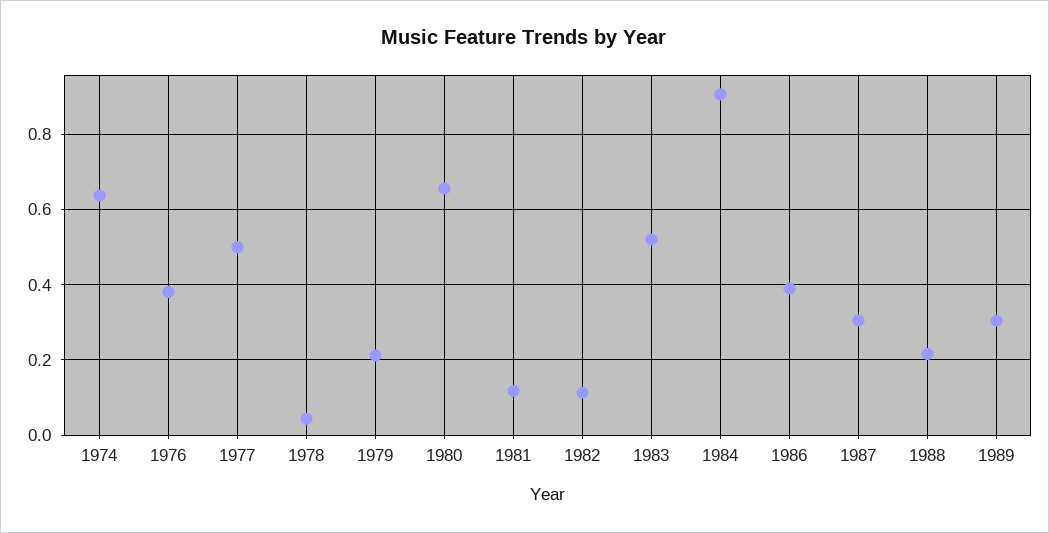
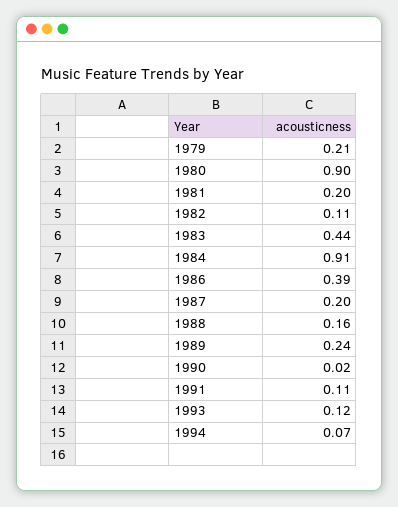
1974: 0.64 -> none
1976: 0.38 -> none
1977: 0.5 -> none
1978: 0.04 -> none
1980: 0.66 -> 0.9
1981: 0.12 -> 0.2
1983: 0.52 -> 0.44
1987: 0.3 -> 0.2
1988: 0.22 -> 0.16
1989: 0.3 -> 0.24
1990: none -> 0.02
1991: none -> 0.11
1993: none -> 0.12
1994: none -> 0.07

